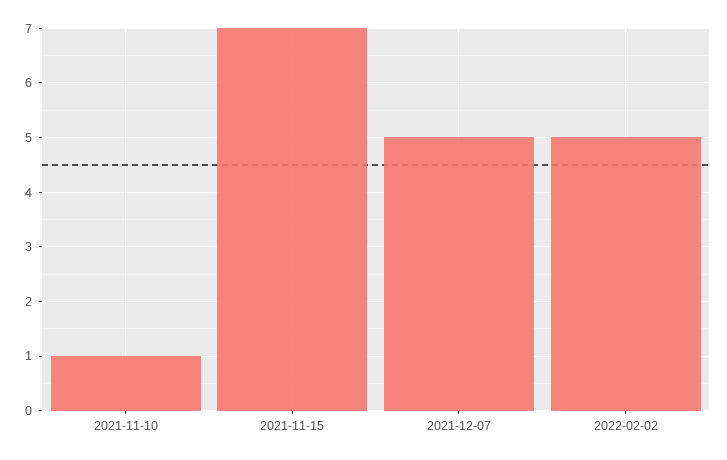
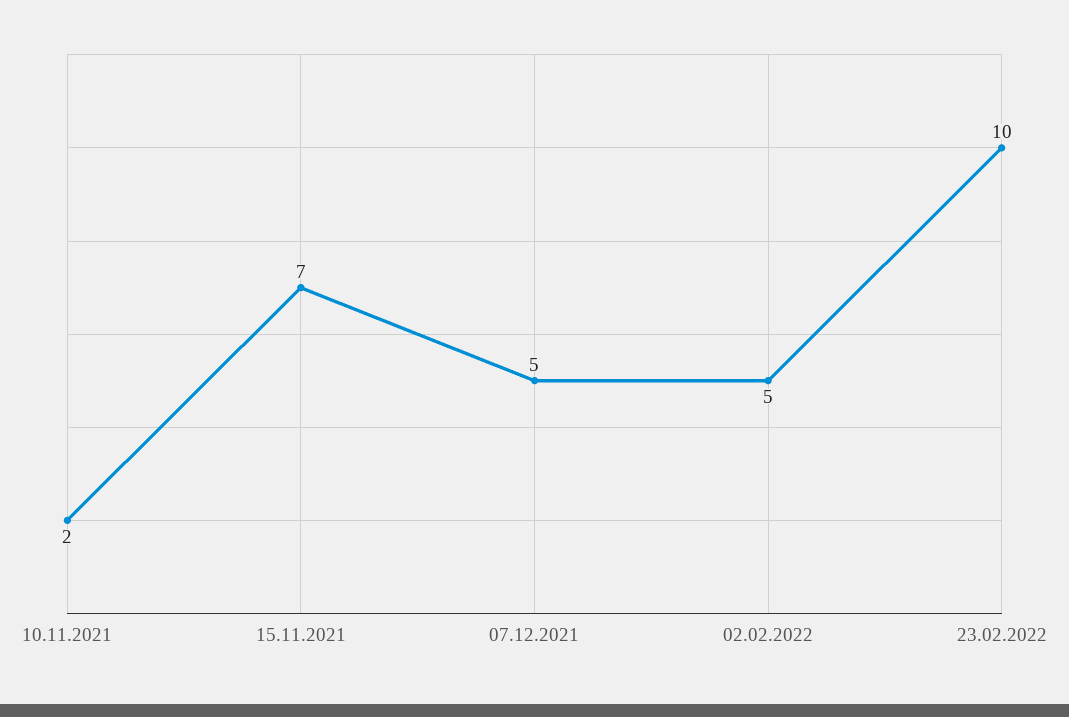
2021-11-10: 1 -> 2
23.02.2022: none -> 10

